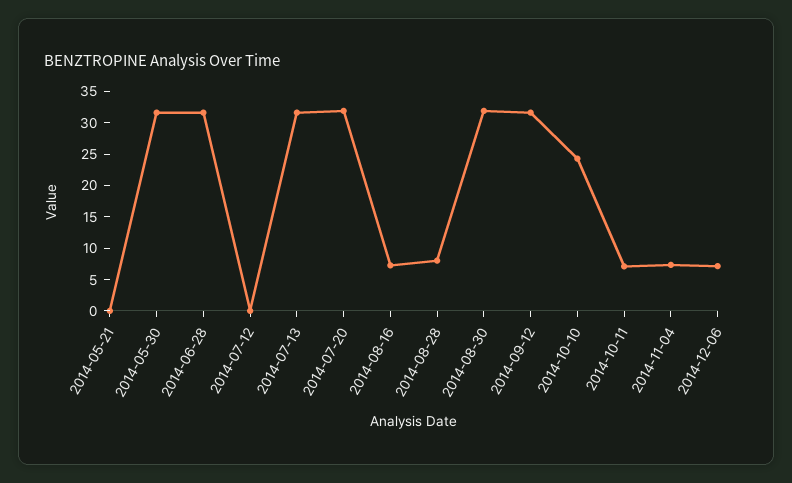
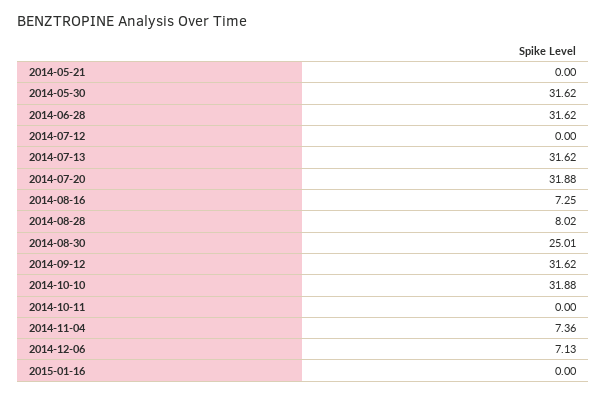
2014-08-30: 32.5 -> 25.01
2014-10-10: 25 -> 31.88
2014-10-11: 7.5 -> 0
2015-01-16: none -> 0

